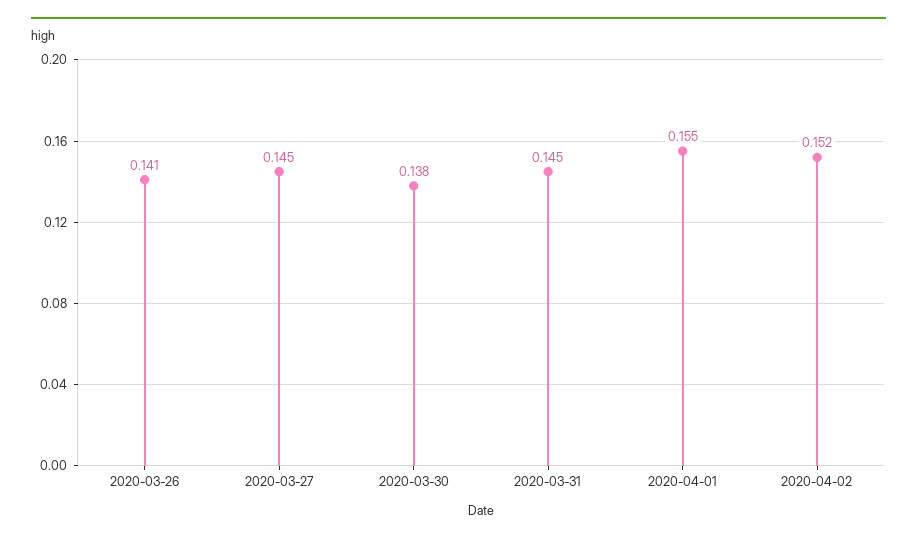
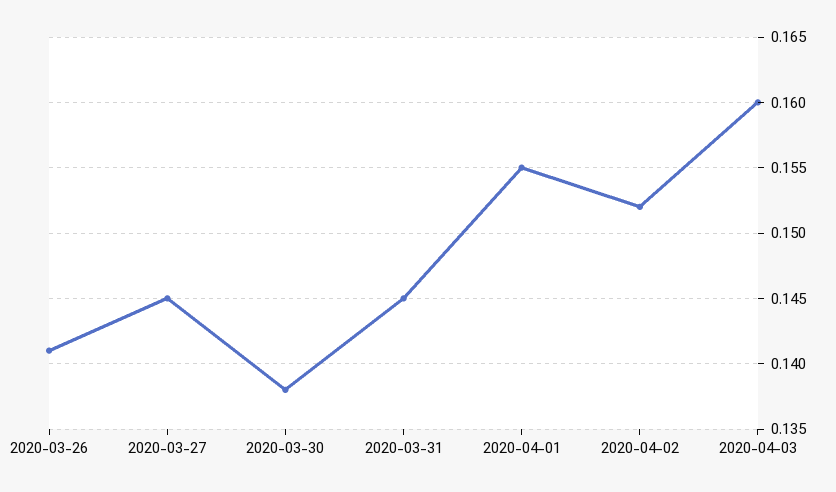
2020-04-03: none -> 0.16

